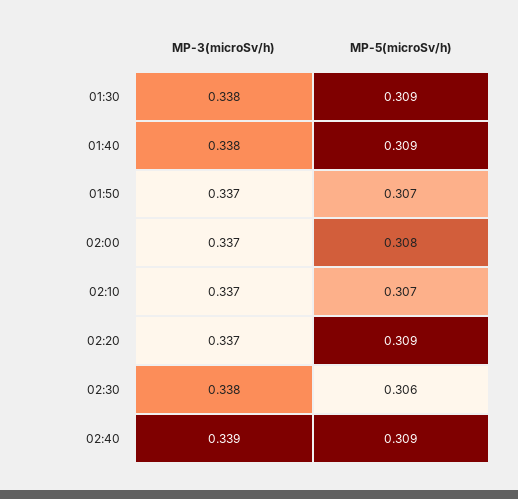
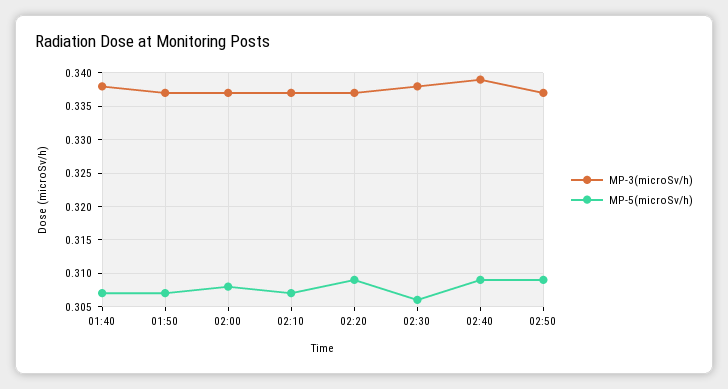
MP-3(microSv/h), 01:30: 0.338 -> none
MP-5(microSv/h), 01:30: 0.309 -> none
MP-5(microSv/h), 01:40: 0.309 -> 0.307
MP-3(microSv/h), 02:50: none -> 0.337
MP-5(microSv/h), 02:50: none -> 0.309

